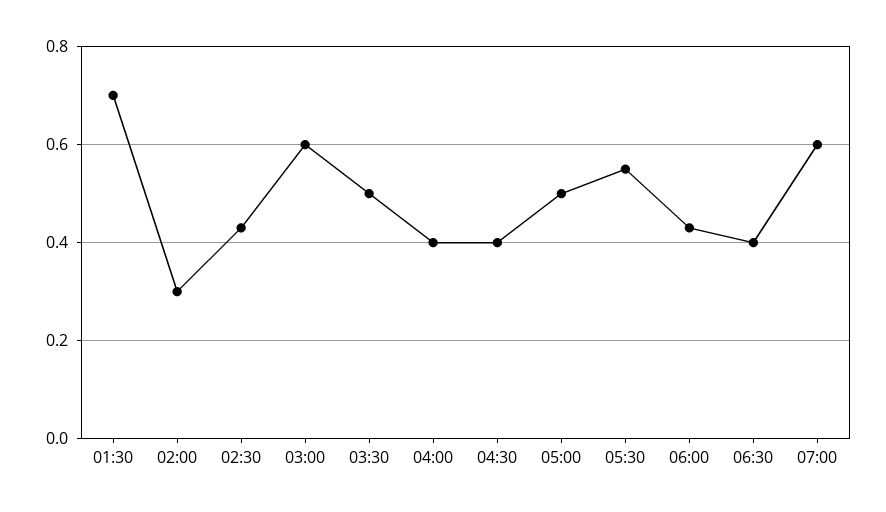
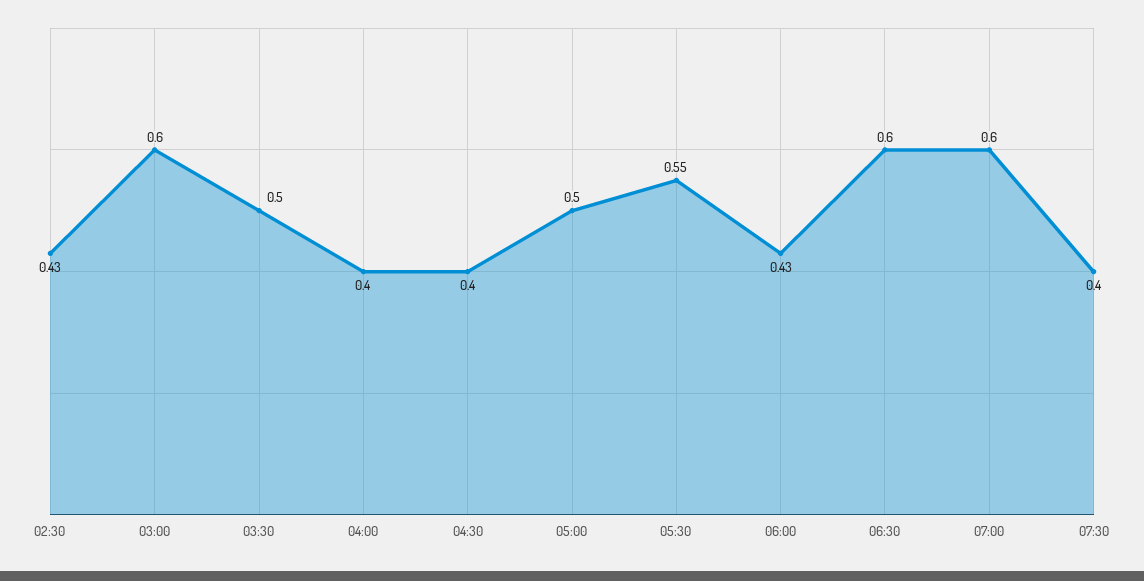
01:30: 0.7 -> none
02:00: 0.3 -> none
06:30: 0.4 -> 0.6
07:30: none -> 0.4

